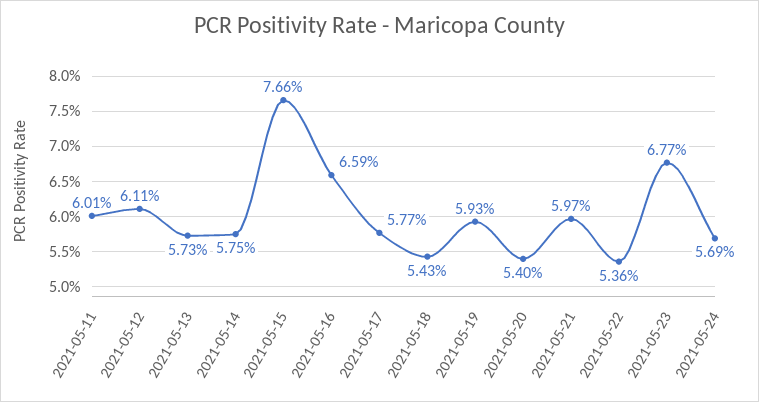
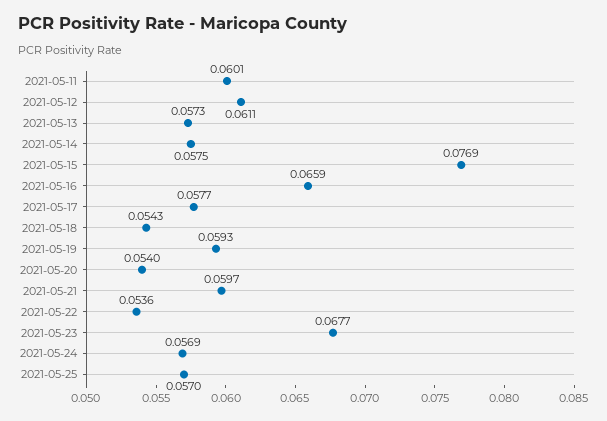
2021-05-15: 0.0766 -> 0.0769
2021-05-25: none -> 0.057

